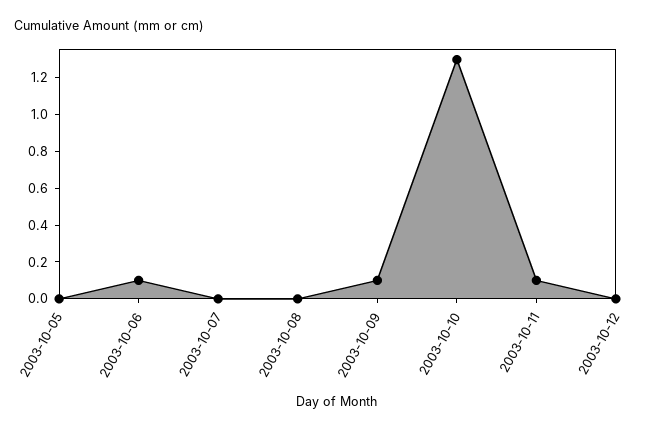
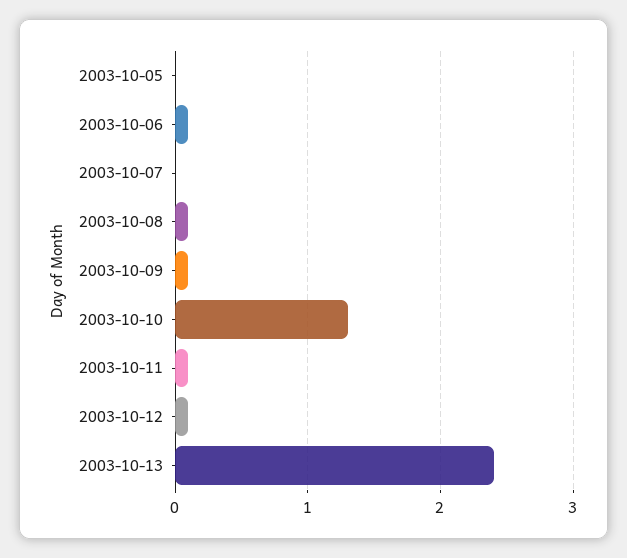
2003-10-08: 0 -> 0.1
2003-10-12: 0 -> 0.1
2003-10-13: none -> 2.4

